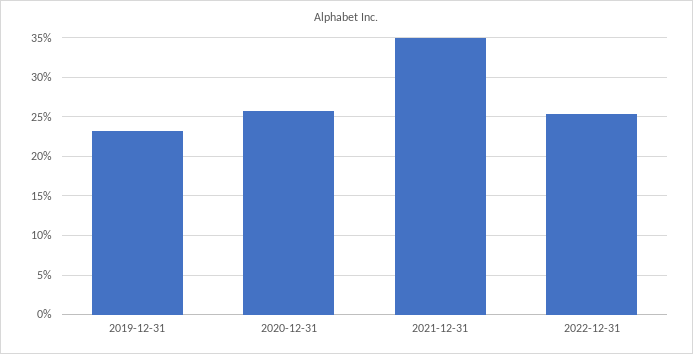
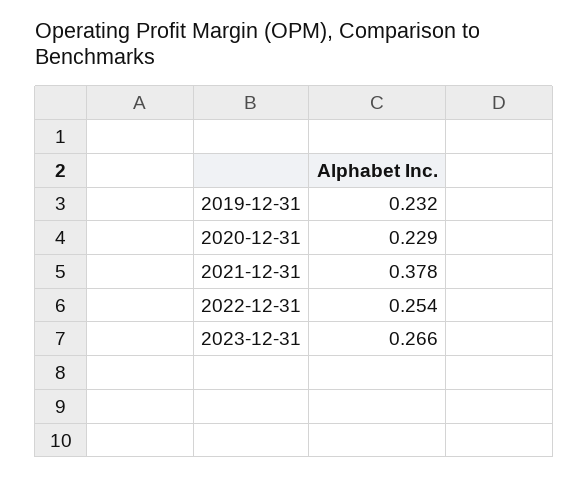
2020-12-31: 0.26 -> 0.229
2021-12-31: 0.35 -> 0.378
2023-12-31: none -> 0.266

